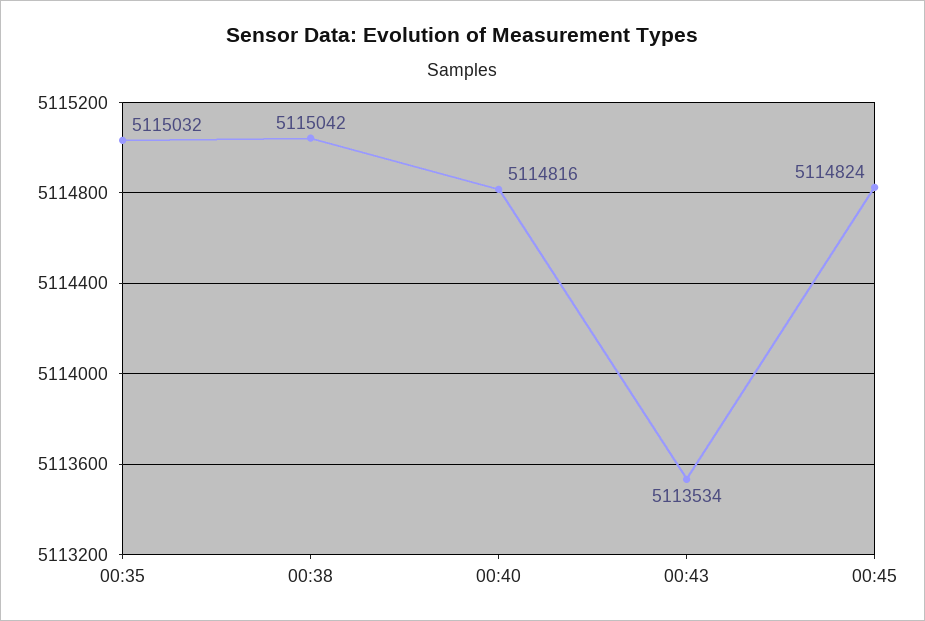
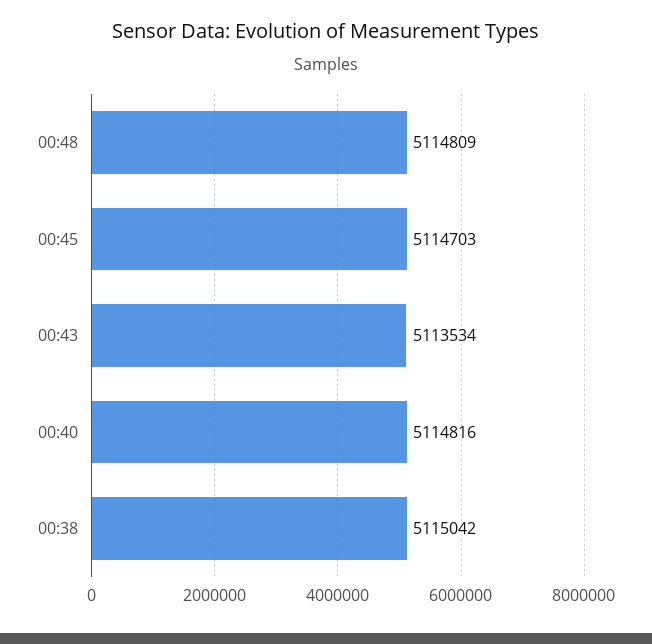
00:35: 5115032 -> none
00:45: 5114824 -> 5114703
00:48: none -> 5114809

